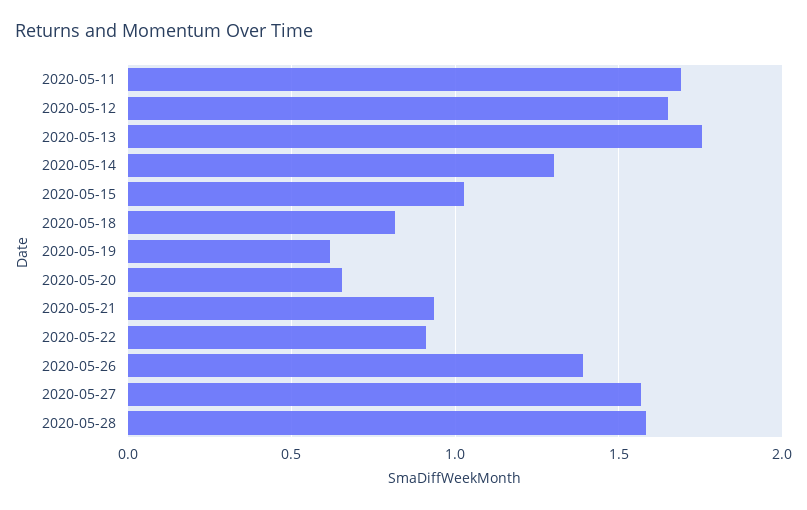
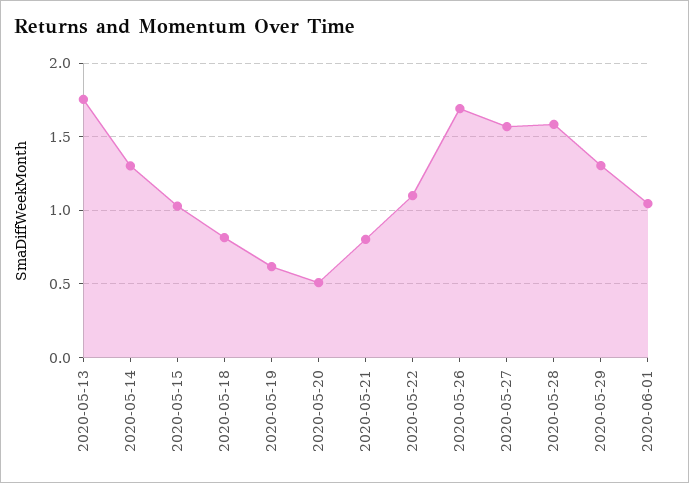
2020-05-11: 1.7 -> none
2020-05-12: 1.65 -> none
2020-05-20: 0.65 -> 0.5
2020-05-21: 0.95 -> 0.8
2020-05-22: 0.9 -> 1.1
2020-05-26: 1.4 -> 1.7
2020-05-29: none -> 1.3
2020-06-01: none -> 1.05

